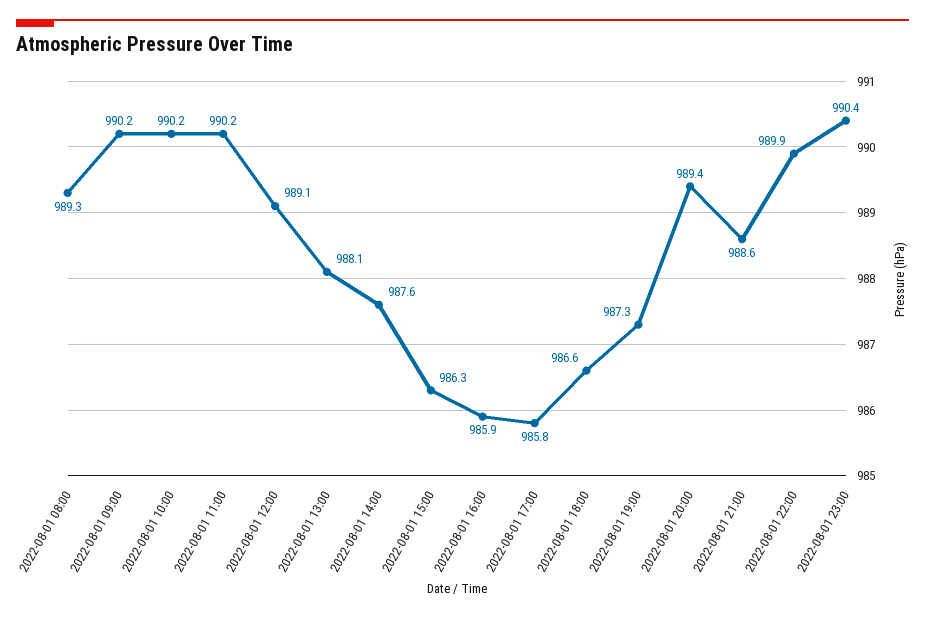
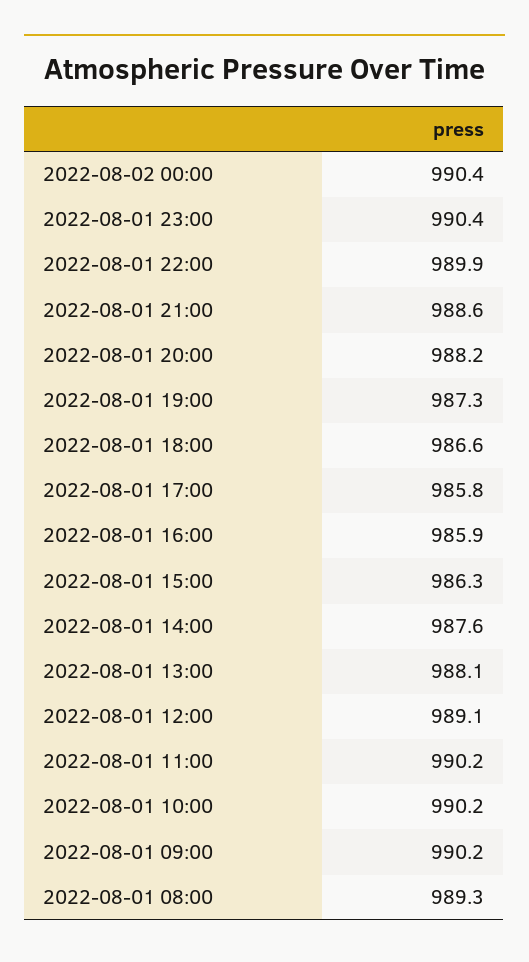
2022-08-01 20:00: 989.4 -> 988.2
2022-08-02 00:00: none -> 990.4

